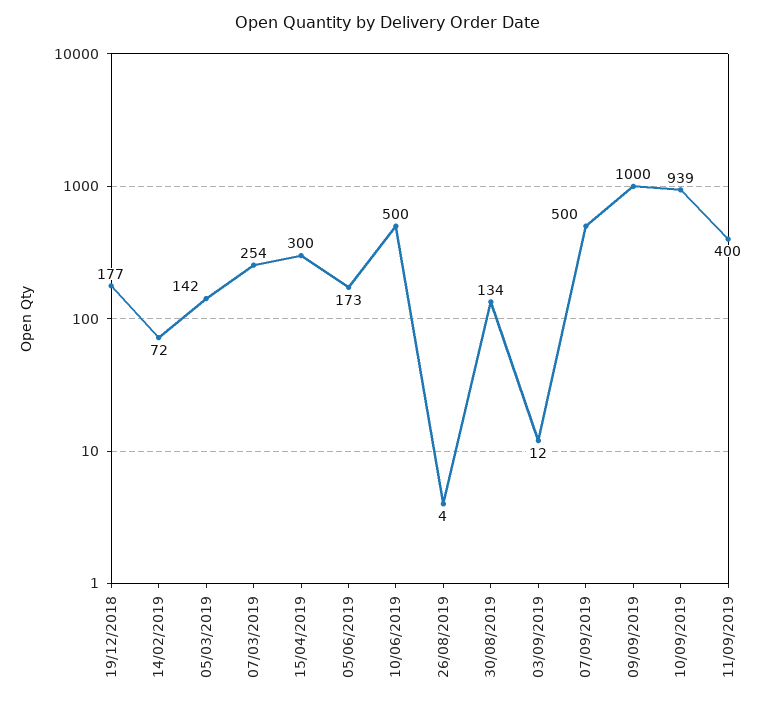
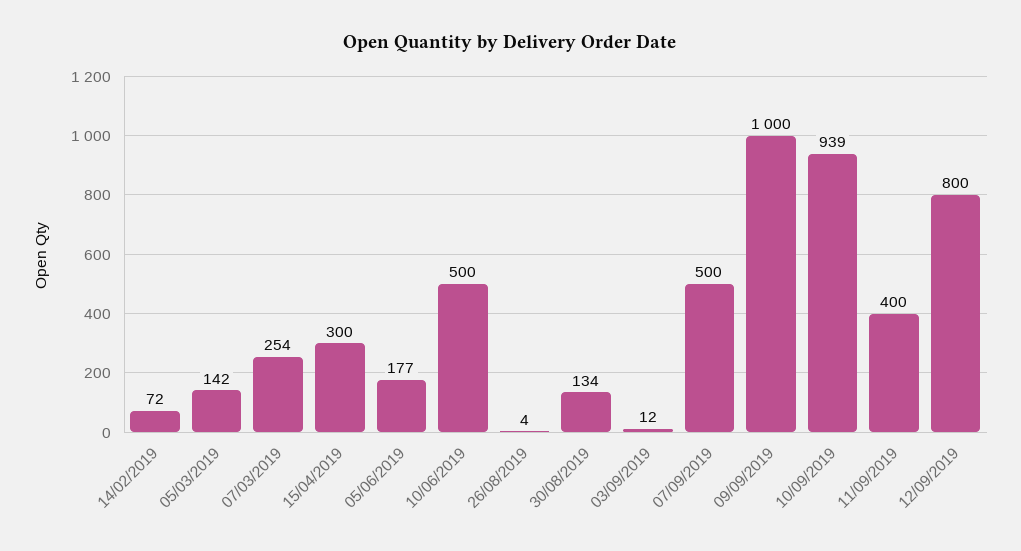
19/12/2018: 177 -> none
05/06/2019: 173 -> 177
12/09/2019: none -> 800

